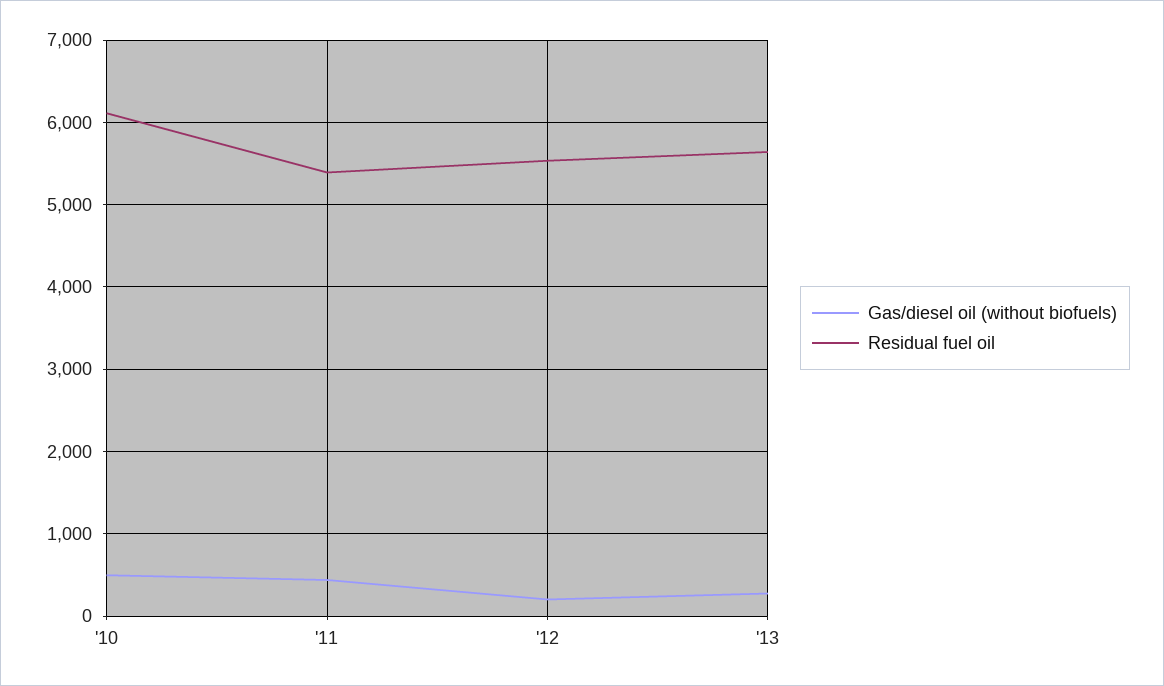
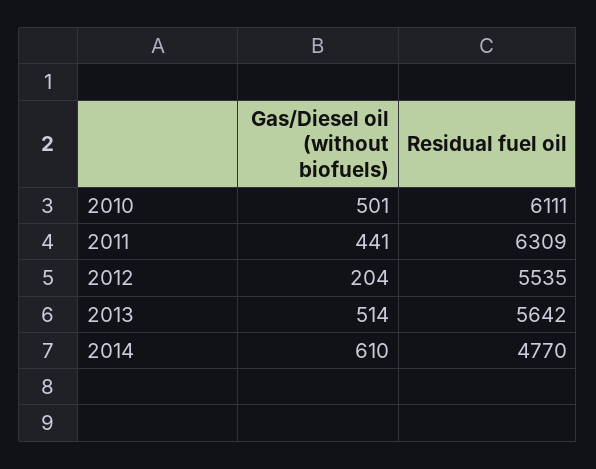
Residual fuel oil, '11: 5400 -> 6309
Gas/diesel oil (without biofuels), '13: 300 -> 514
Gas/diesel oil (without biofuels), 2014: none -> 610
Residual fuel oil, 2014: none -> 4770

